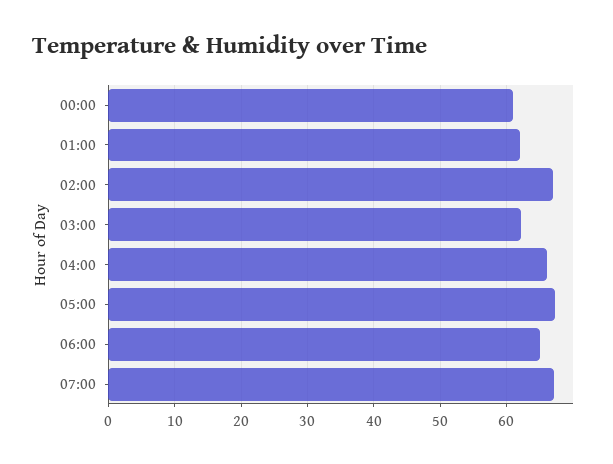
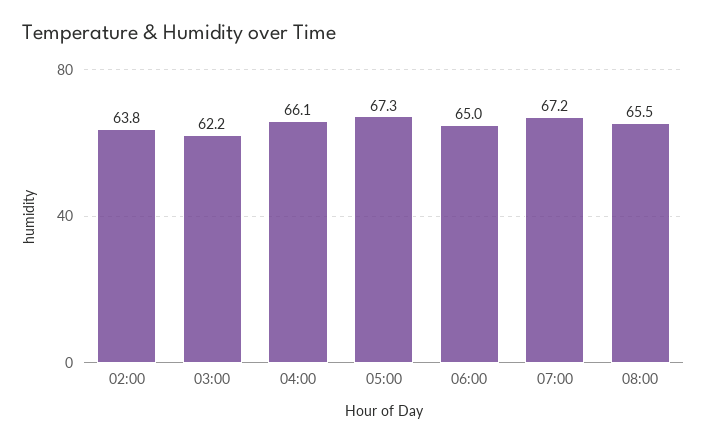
00:00: 61 -> none
01:00: 62 -> none
02:00: 67 -> 63.8
08:00: none -> 65.5

